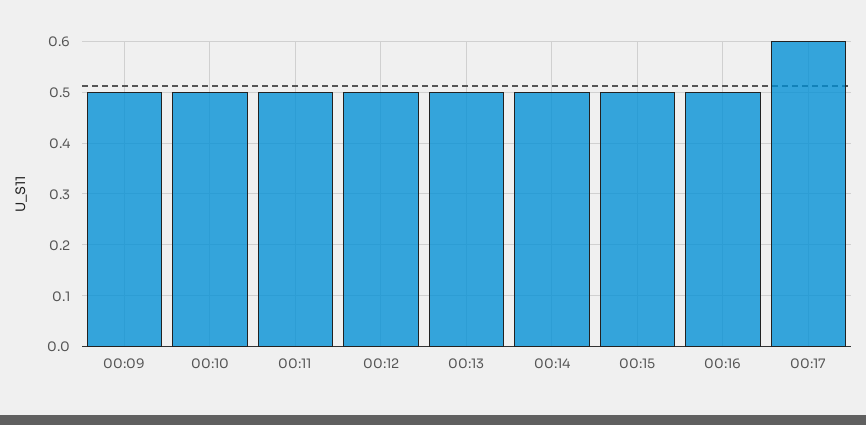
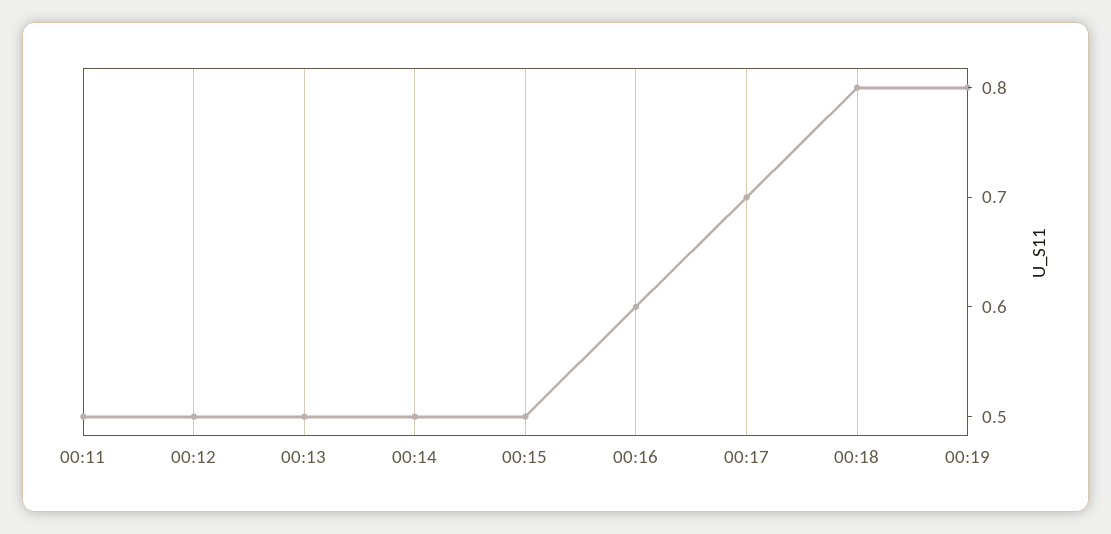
00:09: 0.5 -> none
00:10: 0.5 -> none
00:16: 0.5 -> 0.6
00:17: 0.6 -> 0.7
00:18: none -> 0.8
00:19: none -> 0.8

